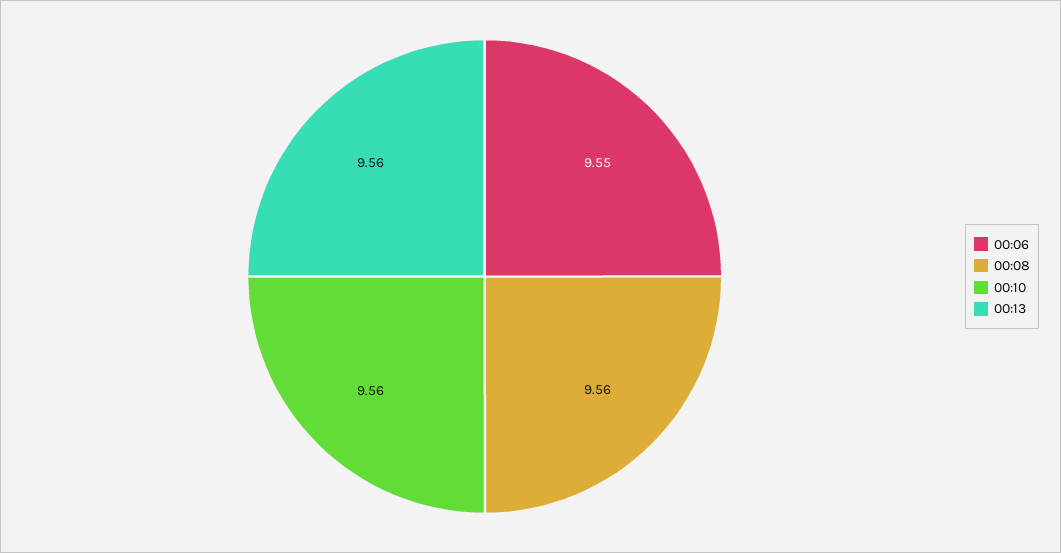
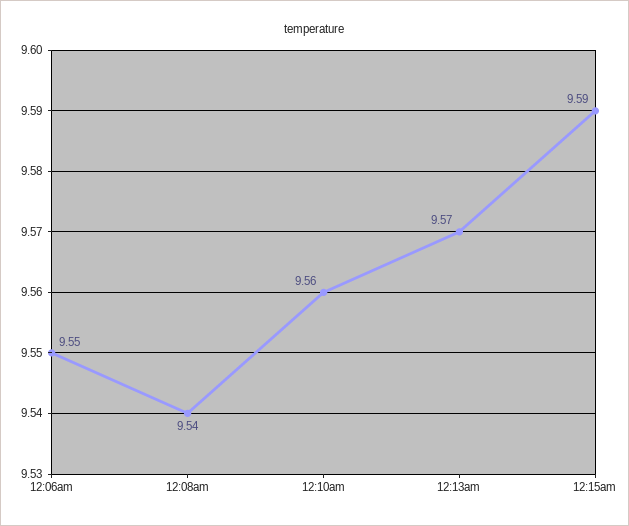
00:08: 9.56 -> 9.54
00:13: 9.56 -> 9.57
12:15am: none -> 9.59

